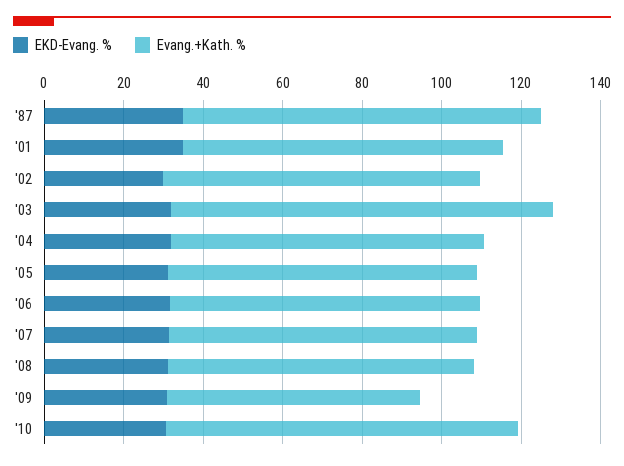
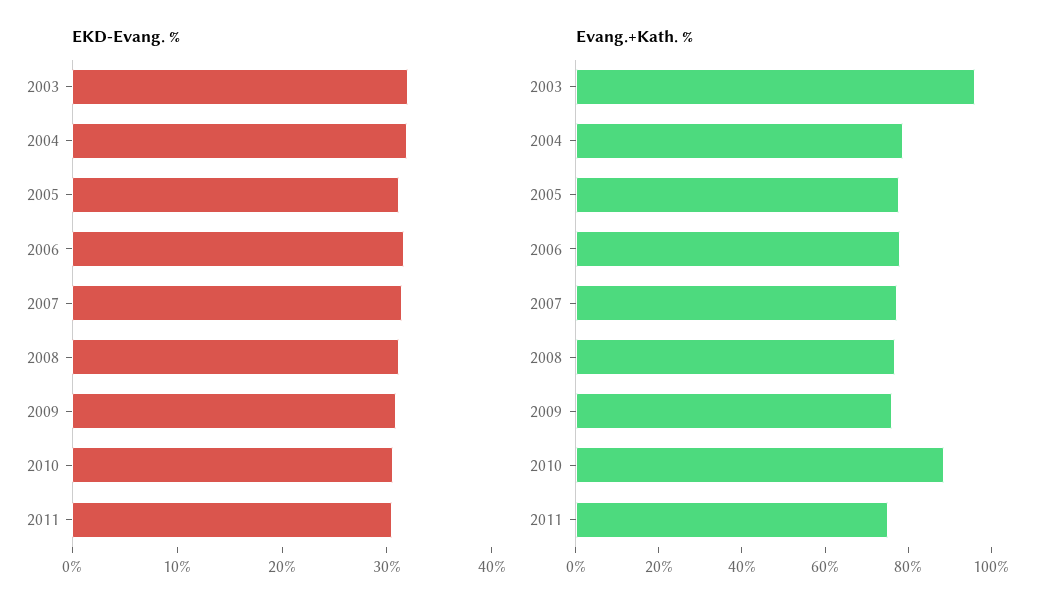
EKD-Evang. %, '87: 35 -> none
Evang.+Kath. %, '87: 90 -> none
EKD-Evang. %, '01: 35 -> none
Evang.+Kath. %, '01: 80 -> none
EKD-Evang. %, '02: 30 -> none
Evang.+Kath. %, '02: 80 -> none
Evang.+Kath. %, '09: 65 -> 75
EKD-Evang. %, 2011: none -> 30
Evang.+Kath. %, 2011: none -> 75

